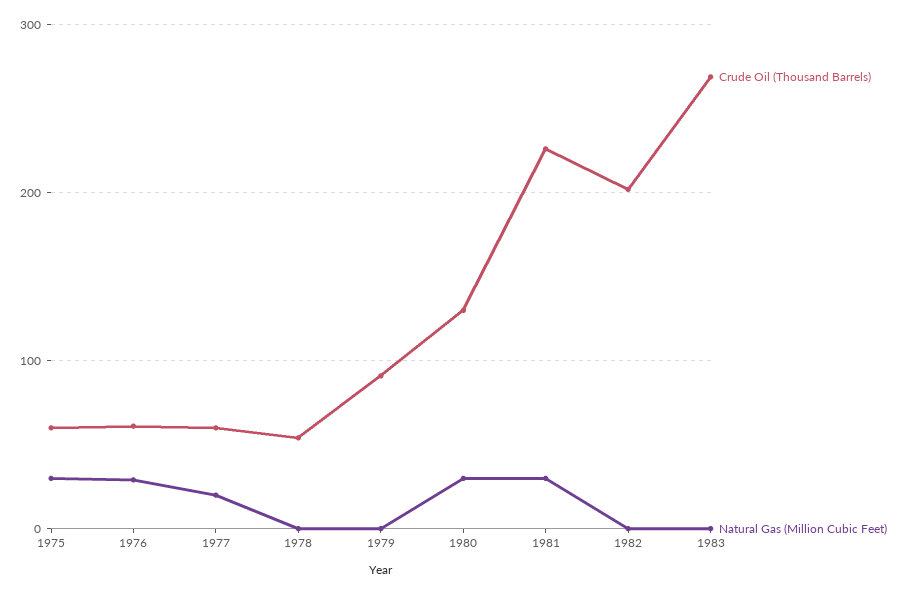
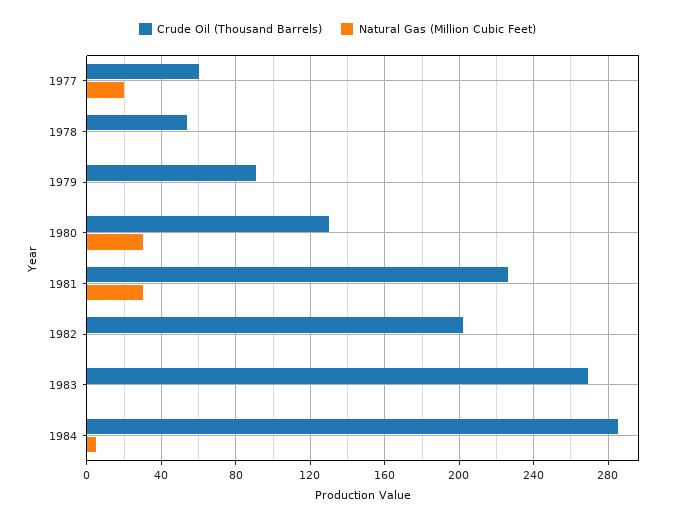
Crude Oil (Thousand Barrels), 1975: 60 -> none
Natural Gas (Million Cubic Feet), 1975: 30 -> none
Crude Oil (Thousand Barrels), 1976: 60 -> none
Natural Gas (Million Cubic Feet), 1976: 30 -> none
Crude Oil (Thousand Barrels), 1984: none -> 285
Natural Gas (Million Cubic Feet), 1984: none -> 5

